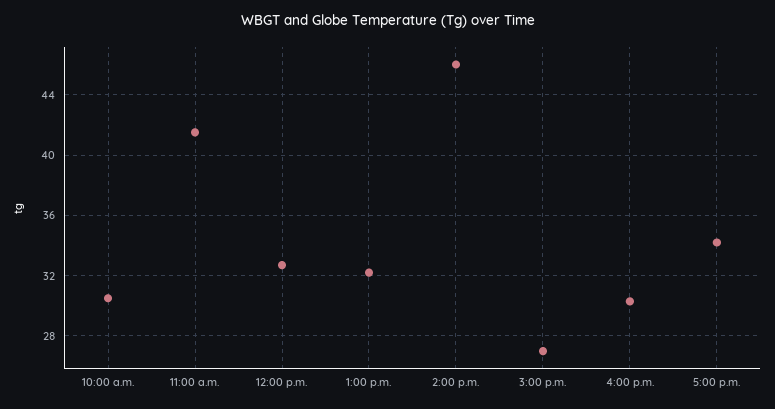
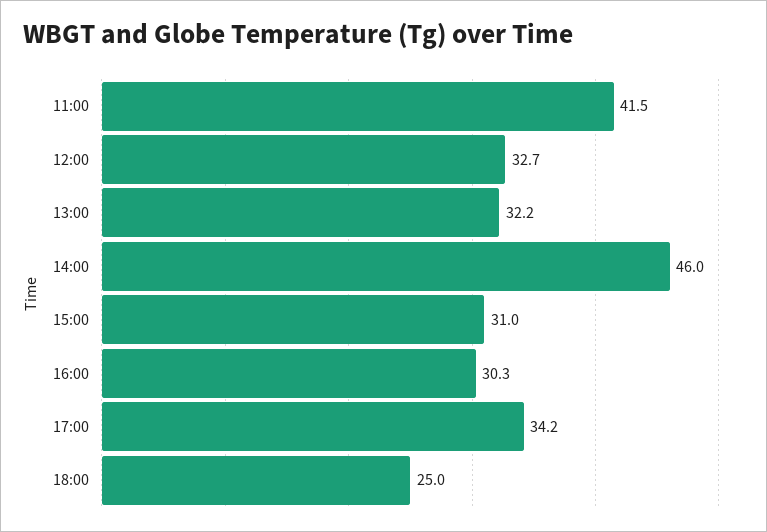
10:00 a.m.: 30.5 -> none
3:00 p.m.: 27 -> 31
18:00: none -> 25

